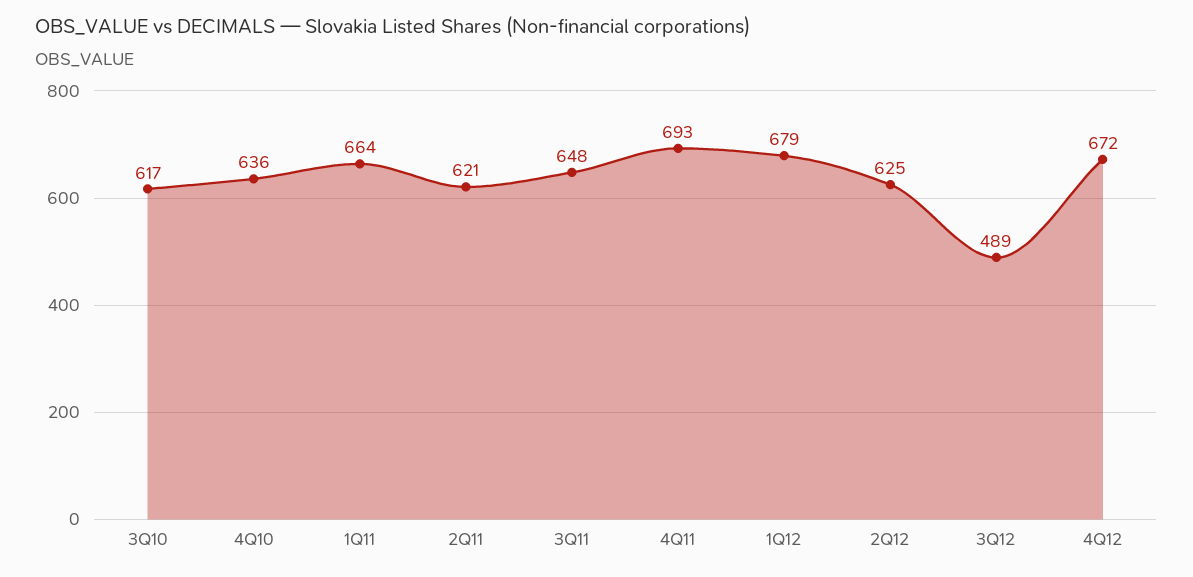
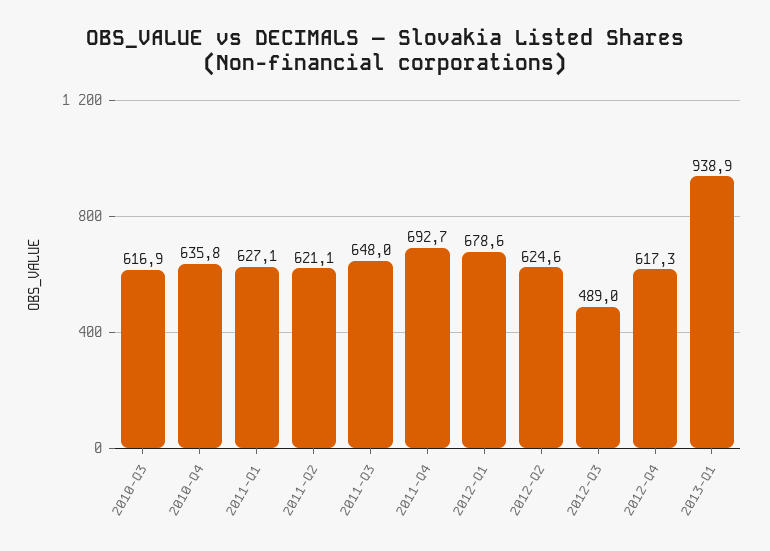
1Q11: 664 -> 627.1
4Q12: 672 -> 617.3
2013-Q1: none -> 938.9

